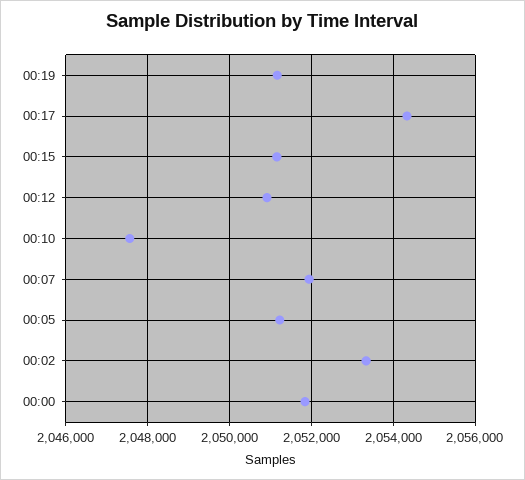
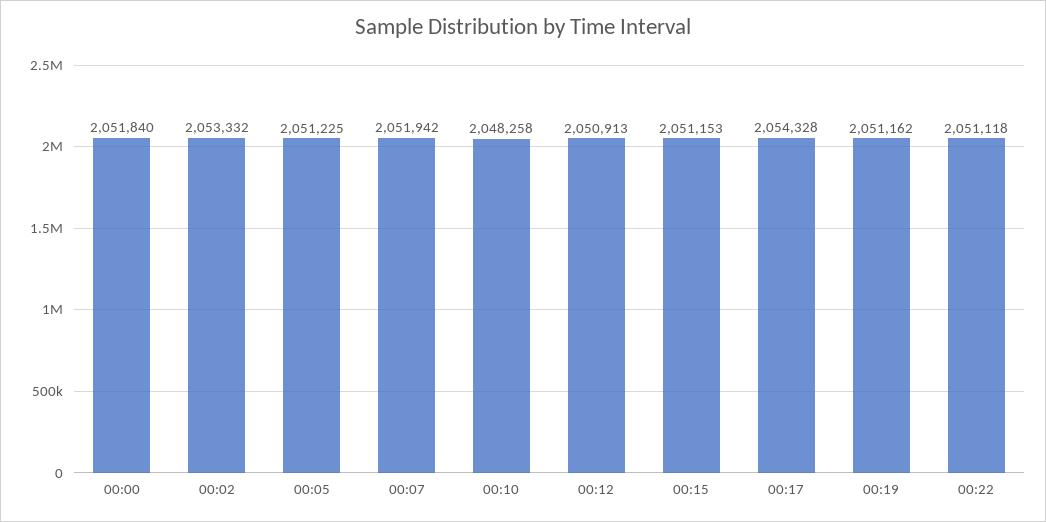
00:10: 2047600 -> 2048258
00:22: none -> 2051118

